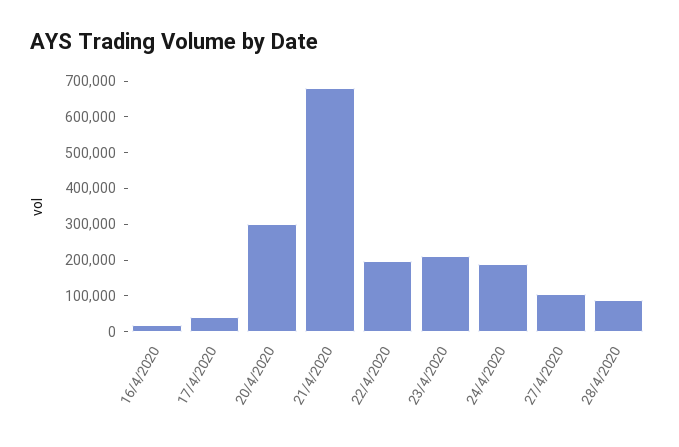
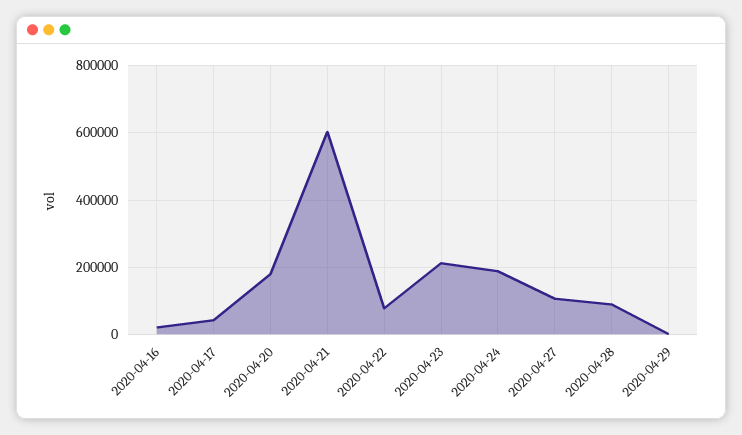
20/4/2020: 300000 -> 180000
21/4/2020: 675000 -> 600000
22/4/2020: 200000 -> 80000
2020-04-29: none -> 0

